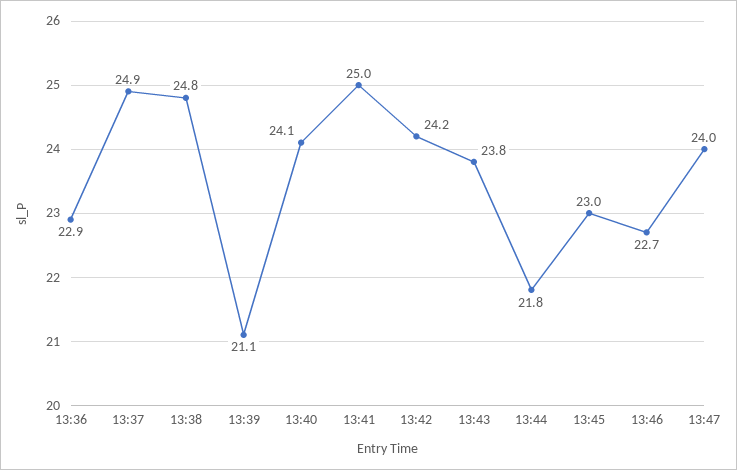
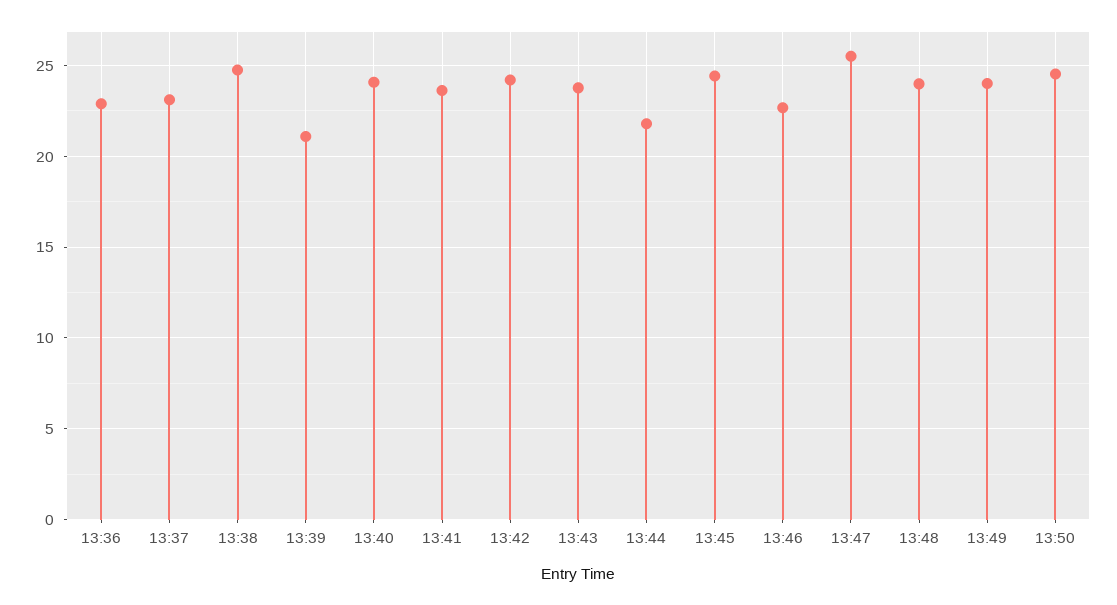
13:37: 24.9 -> 23
13:41: 25 -> 23.5
13:45: 23 -> 24.5
13:47: 24 -> 25.5
13:48: none -> 24
13:49: none -> 24
13:50: none -> 24.5

